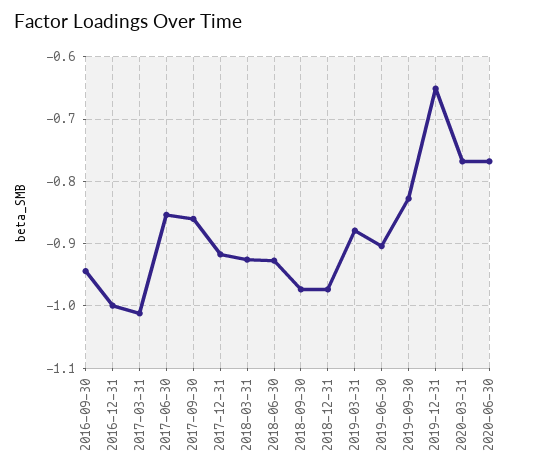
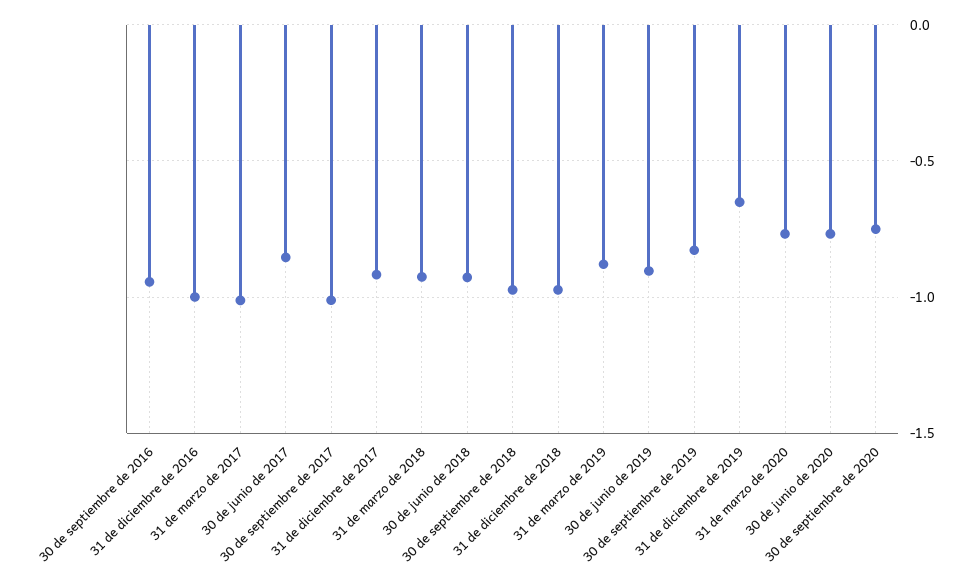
2017-09-30: -0.86 -> -1
30 de septiembre de 2020: none -> -0.75

